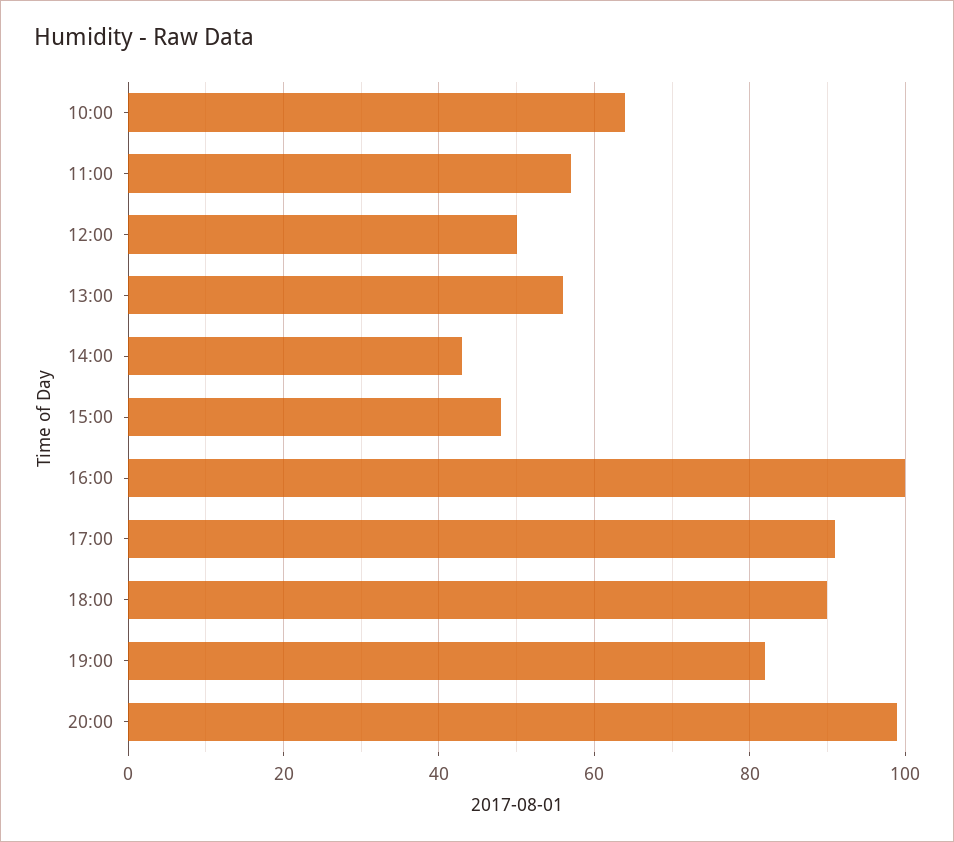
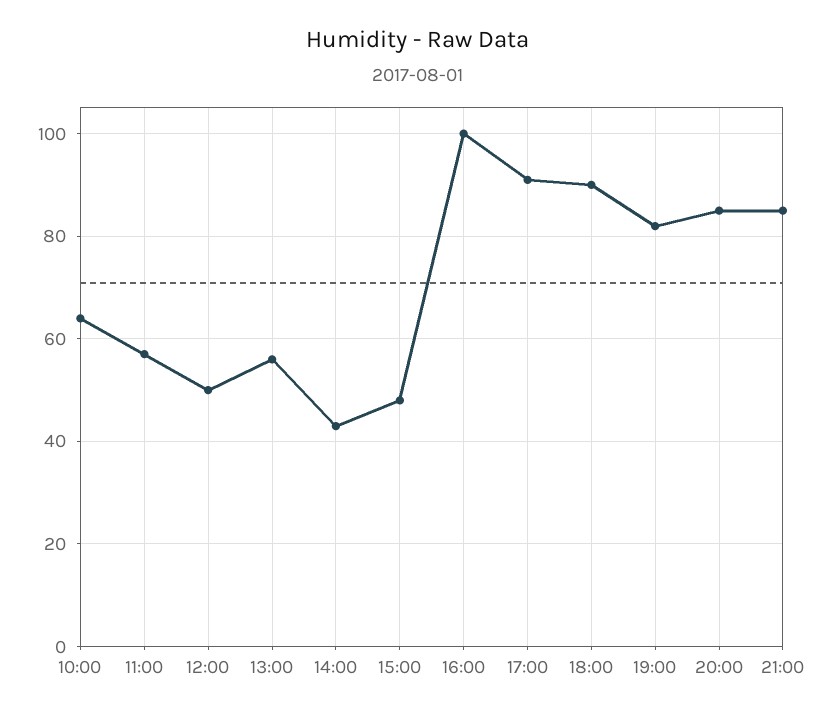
20:00: 100 -> 85
21:00: none -> 85

